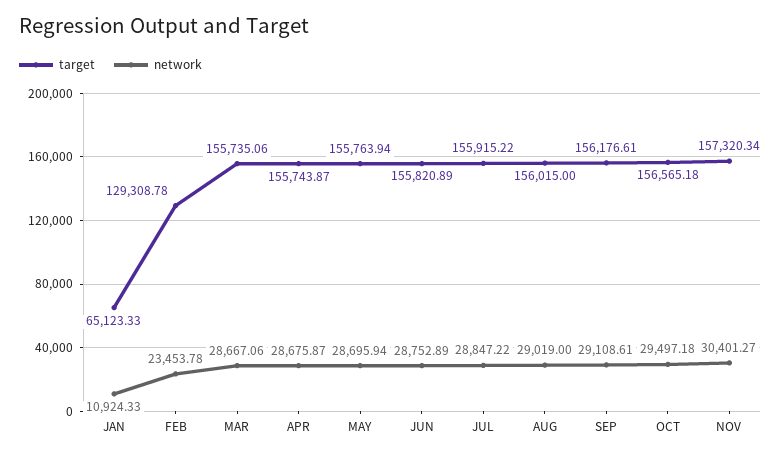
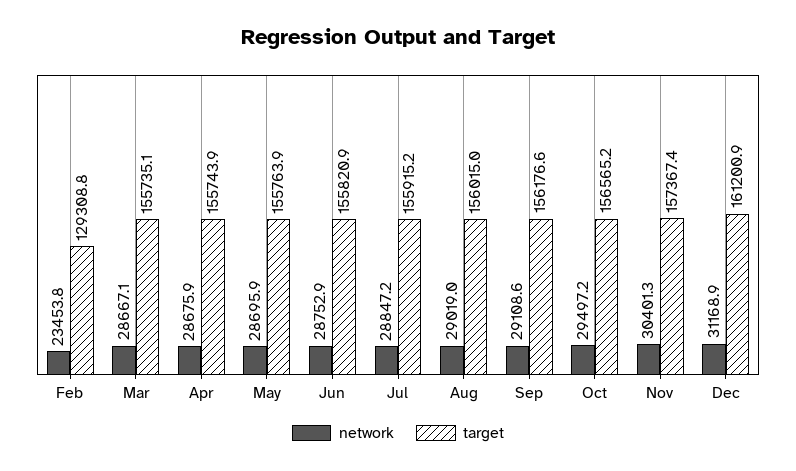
target, JAN: 65123.33 -> none
network, JAN: 10924.33 -> none
target, NOV: 157320.34 -> 157367.4
network, Dec: none -> 31168.9
target, Dec: none -> 161200.9

